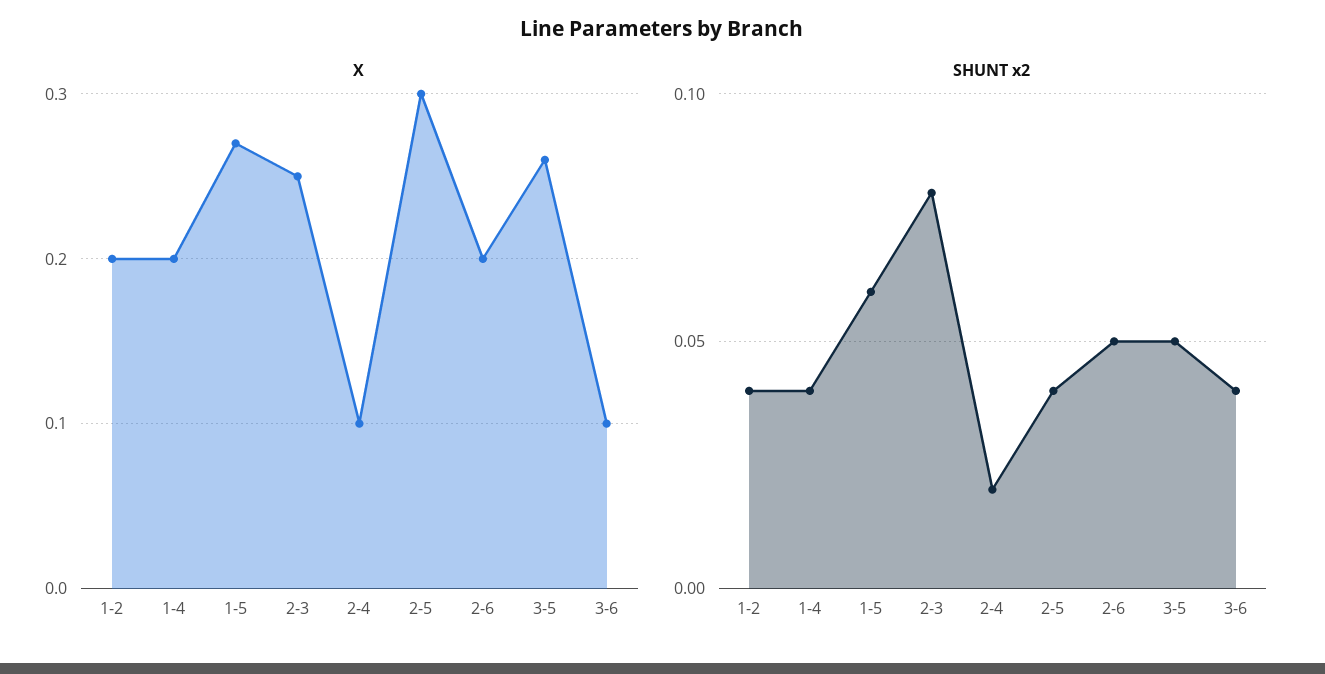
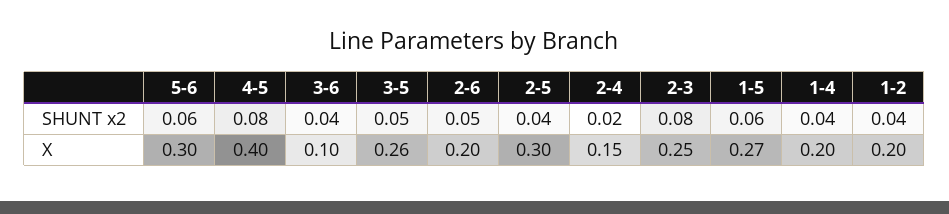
X, 2-4: 0.1 -> 0.15
SHUNT x2, 5-6: none -> 0.06
SHUNT x2, 4-5: none -> 0.08
X, 5-6: none -> 0.3
X, 4-5: none -> 0.4

